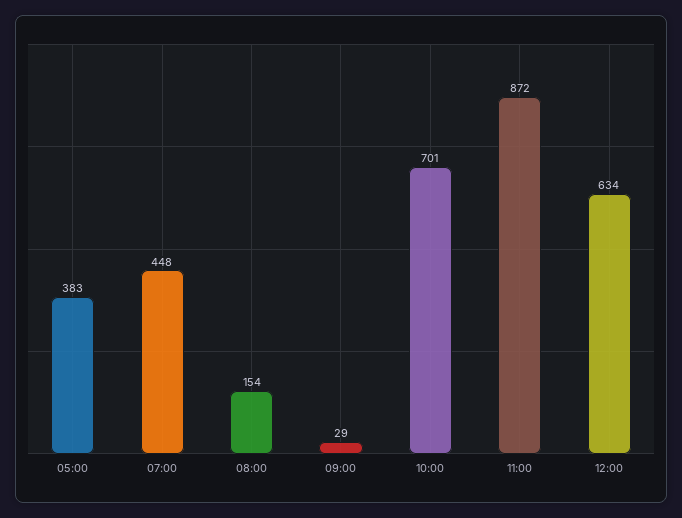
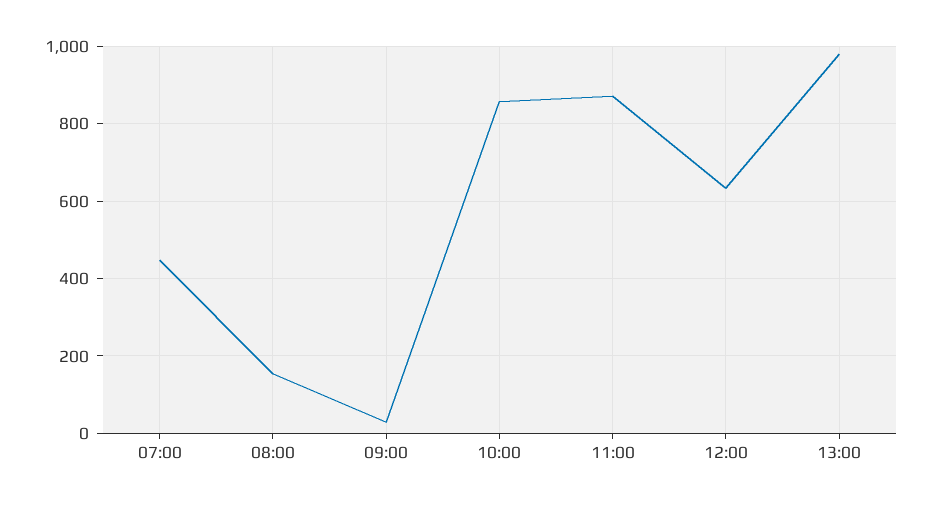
05:00: 383 -> none
10:00: 701 -> 860
13:00: none -> 980

